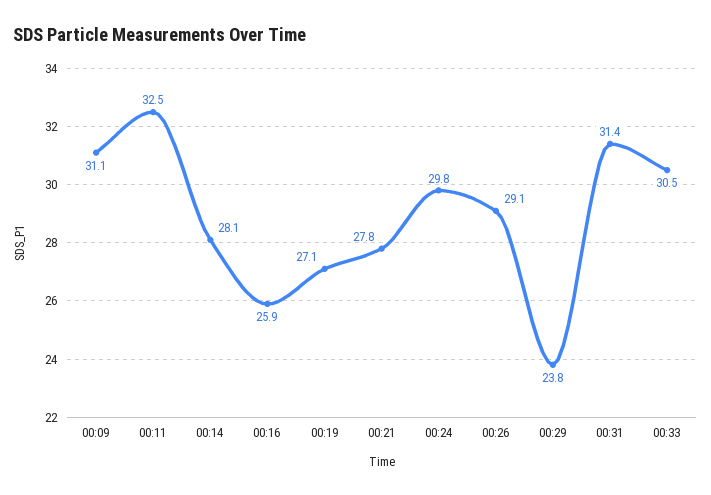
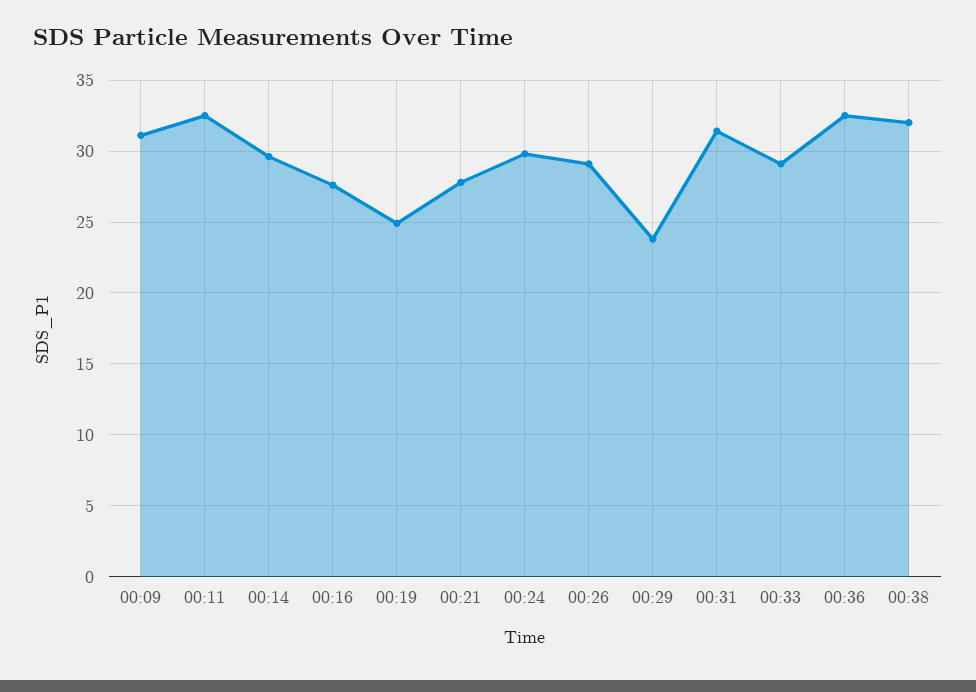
00:14: 28.1 -> 29.5
00:16: 25.9 -> 27.5
00:19: 27.1 -> 25
00:33: 30.5 -> 29
00:36: none -> 32.5
00:38: none -> 32

